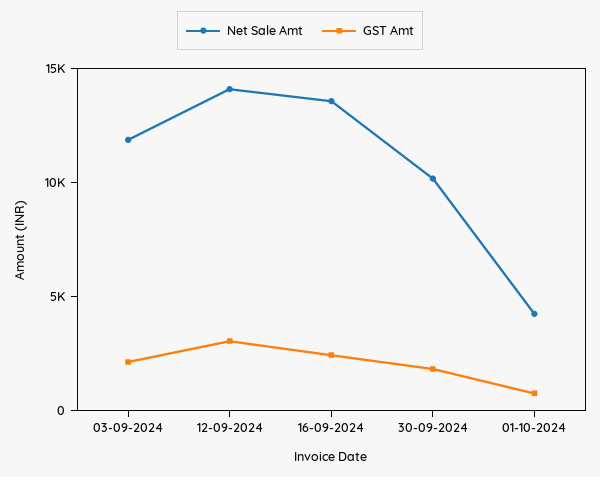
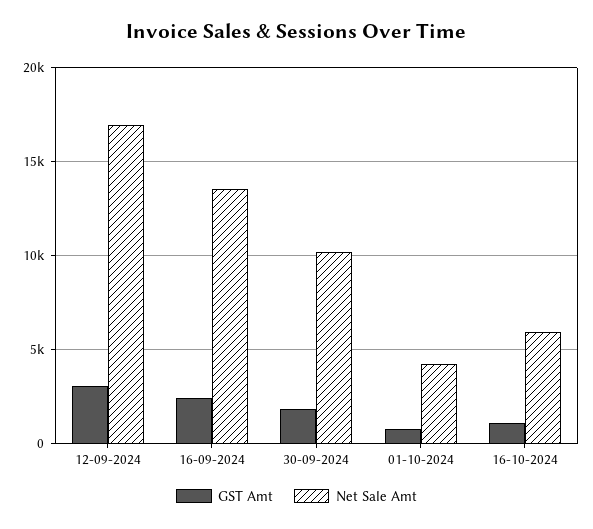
Net Sale Amt, 03-09-2024: 12000 -> none
GST Amt, 03-09-2024: 2000 -> none
Net Sale Amt, 12-09-2024: 14000 -> 17000
GST Amt, 16-10-2024: none -> 1000
Net Sale Amt, 16-10-2024: none -> 6000

